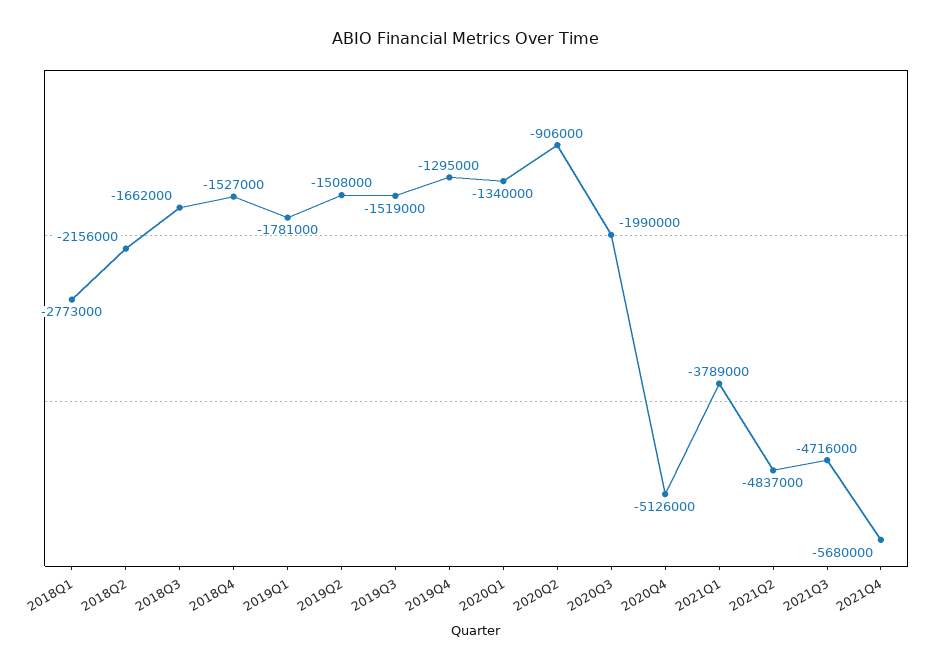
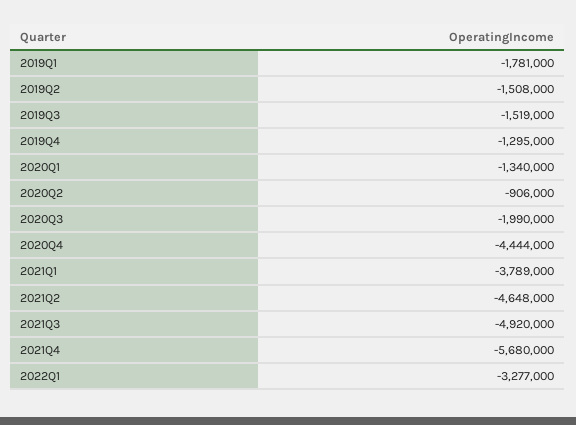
2018Q1: -2773000 -> none
2018Q2: -2156000 -> none
2018Q3: -1662000 -> none
2018Q4: -1527000 -> none
2020Q4: -5126000 -> -4444000
2021Q2: -4837000 -> -4648000
2021Q3: -4716000 -> -4920000
2022Q1: none -> -3277000

